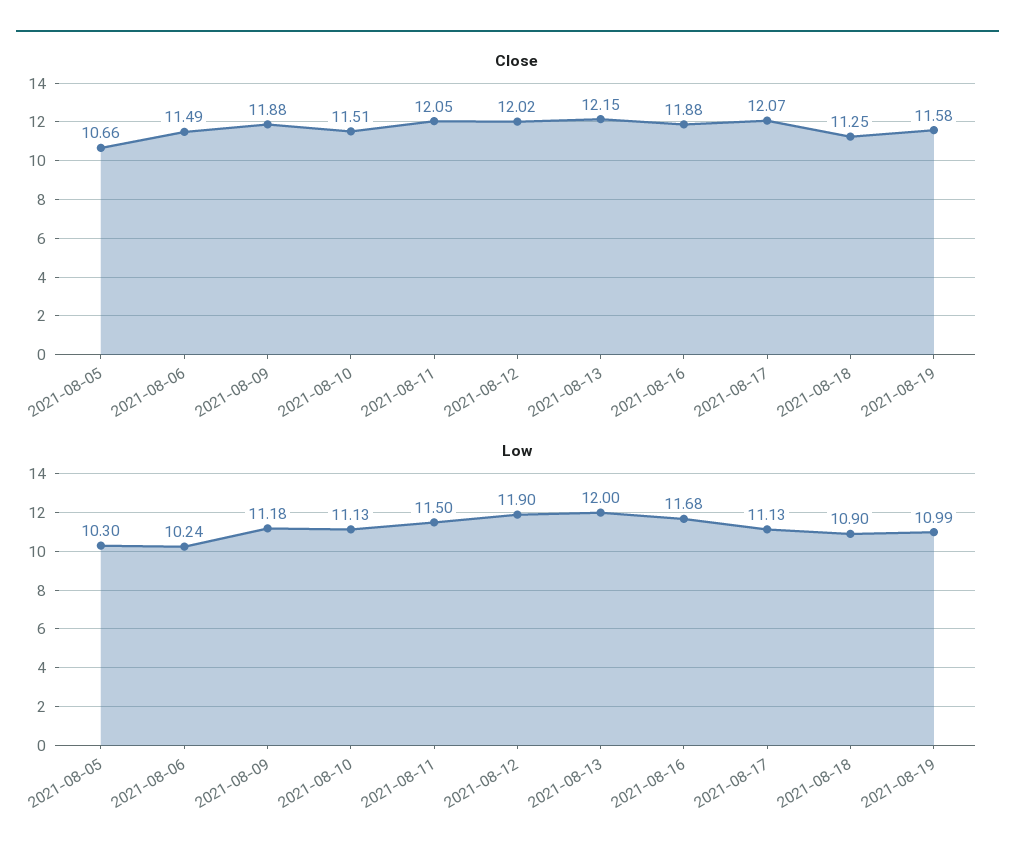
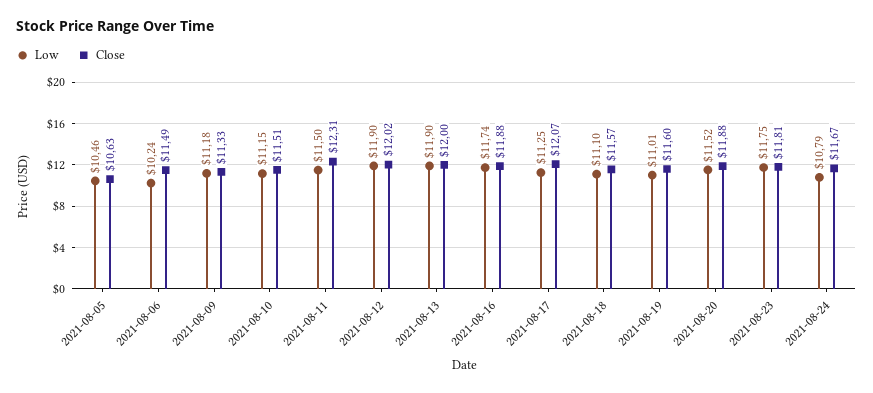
Close, 2021-08-05: 10.66 -> 10.63
Close, 2021-08-09: 11.88 -> 11.33
Close, 2021-08-11: 12.05 -> 12.31
Close, 2021-08-13: 12.15 -> 12
Close, 2021-08-18: 11.25 -> 11.57
Close, 2021-08-19: 11.58 -> 11.6
Low, 2021-08-05: 10.3 -> 10.46
Low, 2021-08-10: 11.13 -> 11.15
Low, 2021-08-13: 12 -> 11.9
Low, 2021-08-16: 11.68 -> 11.74
Low, 2021-08-17: 11.13 -> 11.25
Low, 2021-08-18: 10.9 -> 11.1
Low, 2021-08-19: 10.99 -> 11.01
Low, 2021-08-20: none -> 11.52
Close, 2021-08-20: none -> 11.88
Low, 2021-08-23: none -> 11.75
Close, 2021-08-23: none -> 11.81
Low, 2021-08-24: none -> 10.79
Close, 2021-08-24: none -> 11.67

